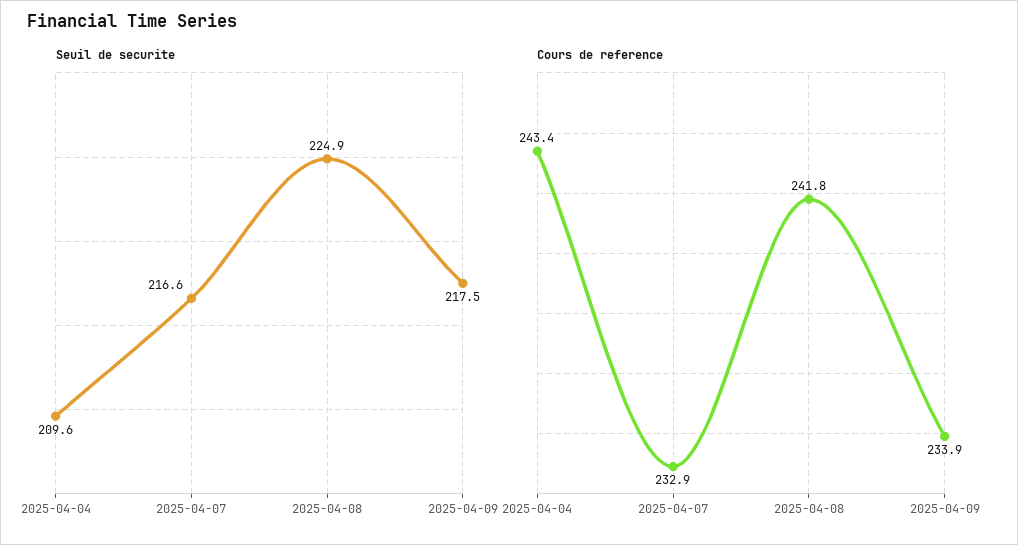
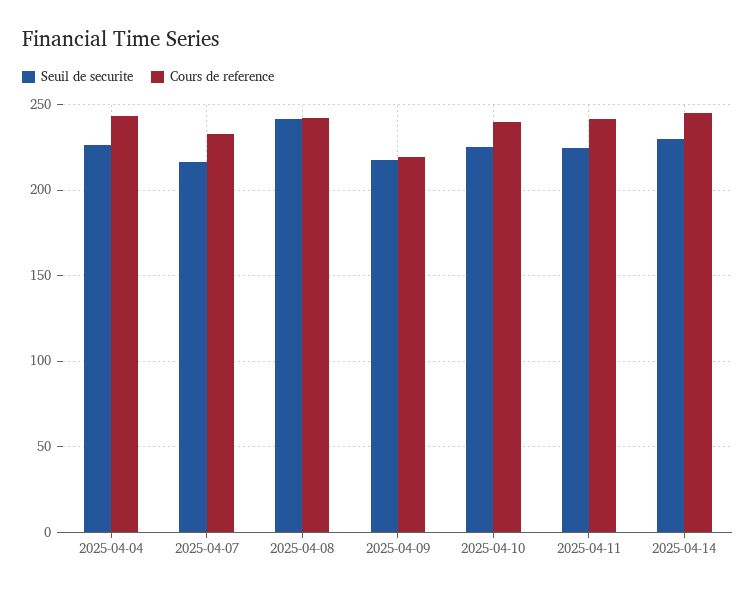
Seuil de securite, 2025-04-04: 209.6 -> 225
Seuil de securite, 2025-04-08: 224.9 -> 240
Cours de reference, 2025-04-09: 233.9 -> 220
Seuil de securite, 2025-04-10: none -> 225
Cours de reference, 2025-04-10: none -> 240
Seuil de securite, 2025-04-11: none -> 225
Cours de reference, 2025-04-11: none -> 240
Seuil de securite, 2025-04-14: none -> 230
Cours de reference, 2025-04-14: none -> 245

